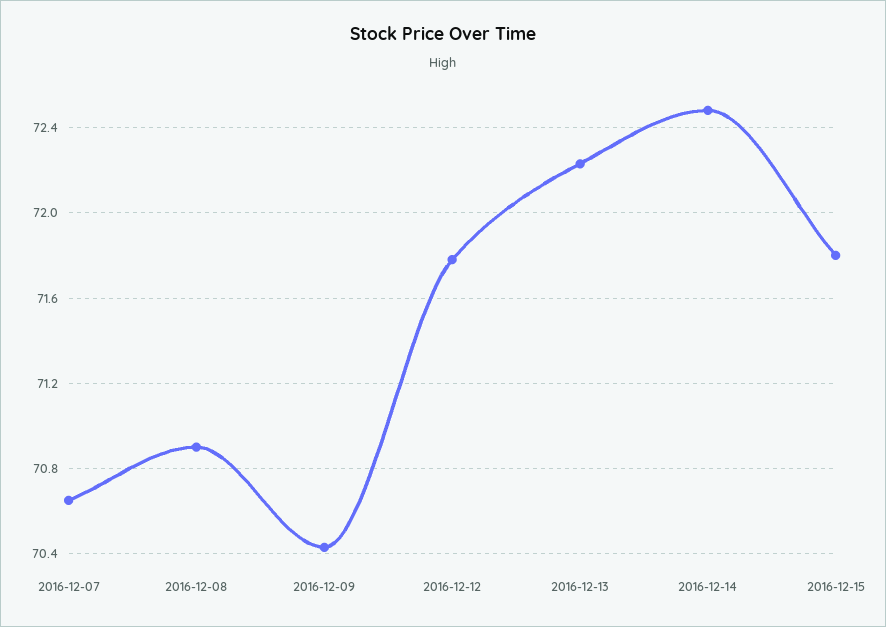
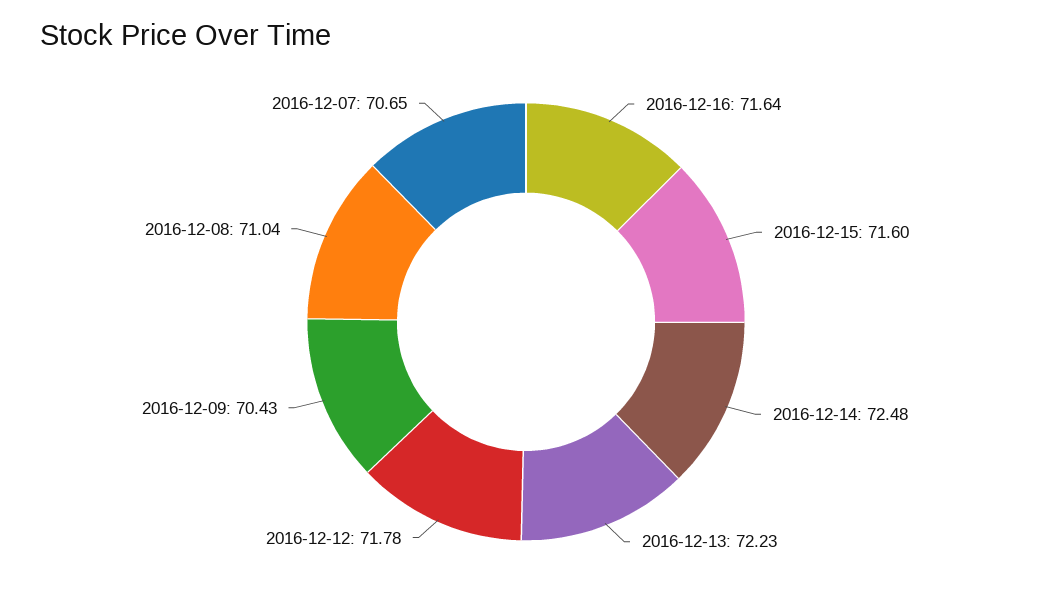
2016-12-08: 70.9 -> 71.04
2016-12-15: 71.8 -> 71.6
2016-12-16: none -> 71.64

